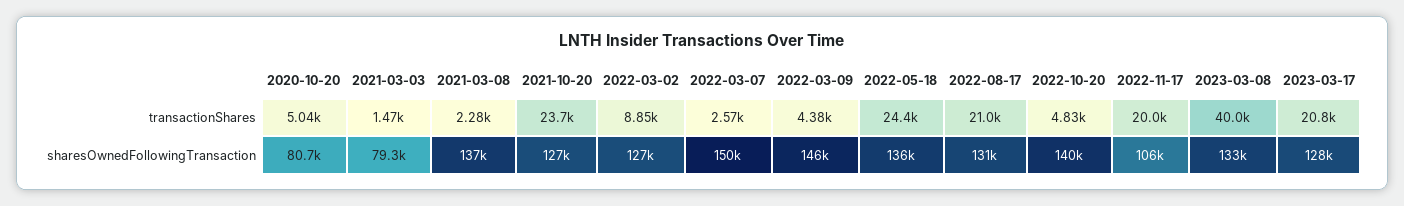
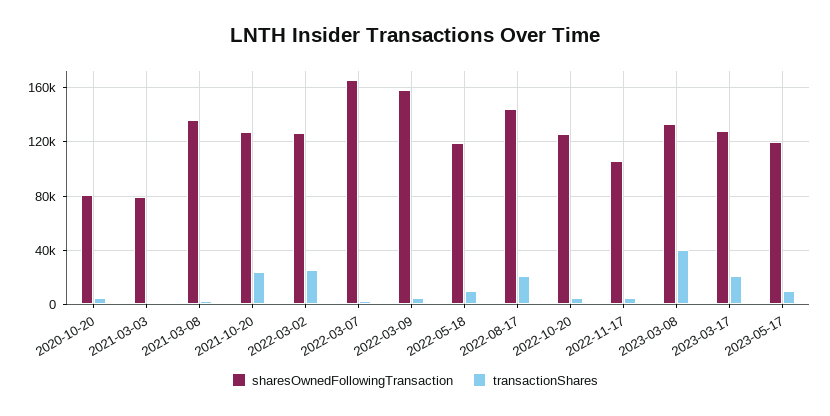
transactionShares, 2022-03-02: 8850 -> 25000
transactionShares, 2022-05-18: 24400 -> 10000
transactionShares, 2022-11-17: 20000 -> 5000
sharesOwnedFollowingTransaction, 2022-03-07: 150000 -> 165000
sharesOwnedFollowingTransaction, 2022-03-09: 146000 -> 160000
sharesOwnedFollowingTransaction, 2022-05-18: 136000 -> 120000
sharesOwnedFollowingTransaction, 2022-08-17: 131000 -> 145000
sharesOwnedFollowingTransaction, 2022-10-20: 140000 -> 125000
sharesOwnedFollowingTransaction, 2023-05-17: none -> 120000
transactionShares, 2023-05-17: none -> 10000

